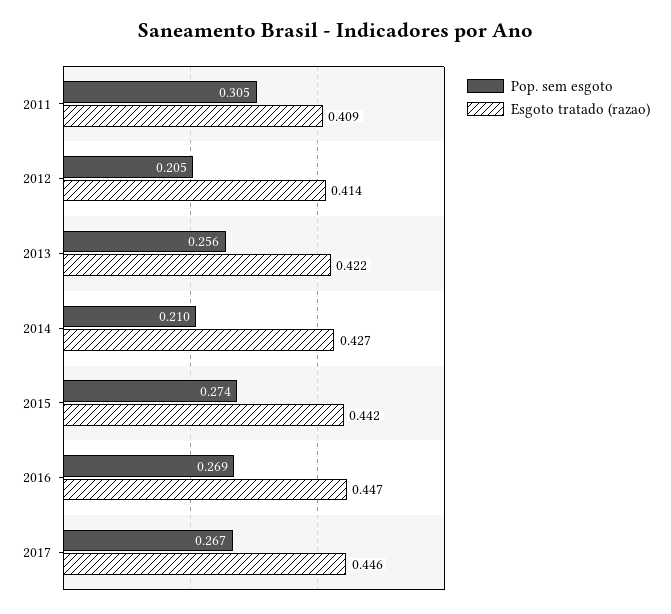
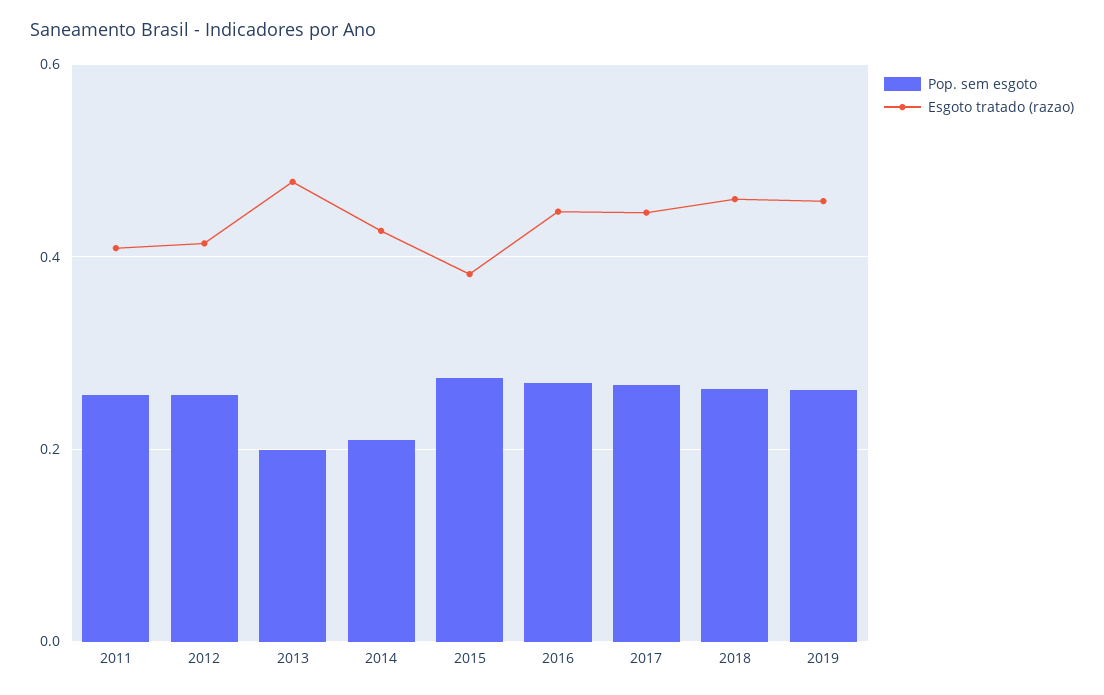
Pop. sem esgoto, 2011: 0.305 -> 0.26
Pop. sem esgoto, 2012: 0.205 -> 0.26
Pop. sem esgoto, 2013: 0.256 -> 0.2
Esgoto tratado (razao), 2013: 0.422 -> 0.48
Esgoto tratado (razao), 2015: 0.442 -> 0.38
Pop. sem esgoto, 2018: none -> 0.26
Esgoto tratado (razao), 2018: none -> 0.46
Pop. sem esgoto, 2019: none -> 0.26
Esgoto tratado (razao), 2019: none -> 0.46

